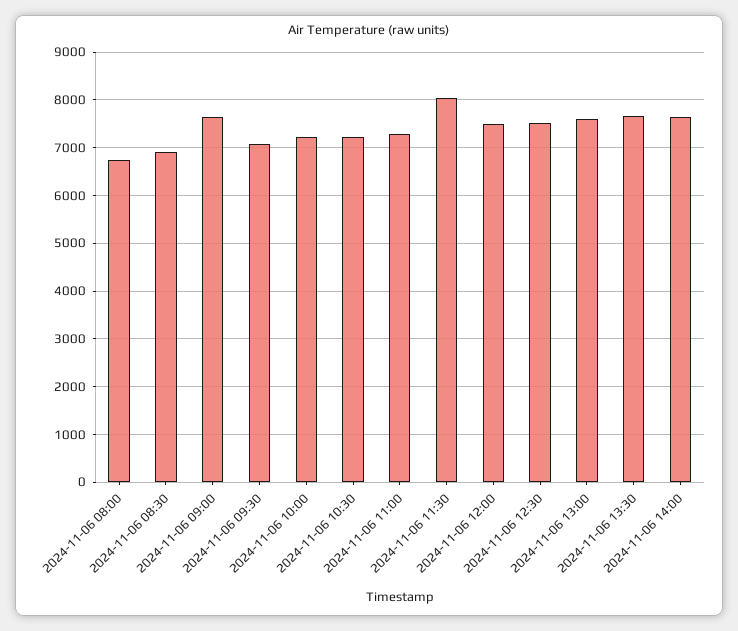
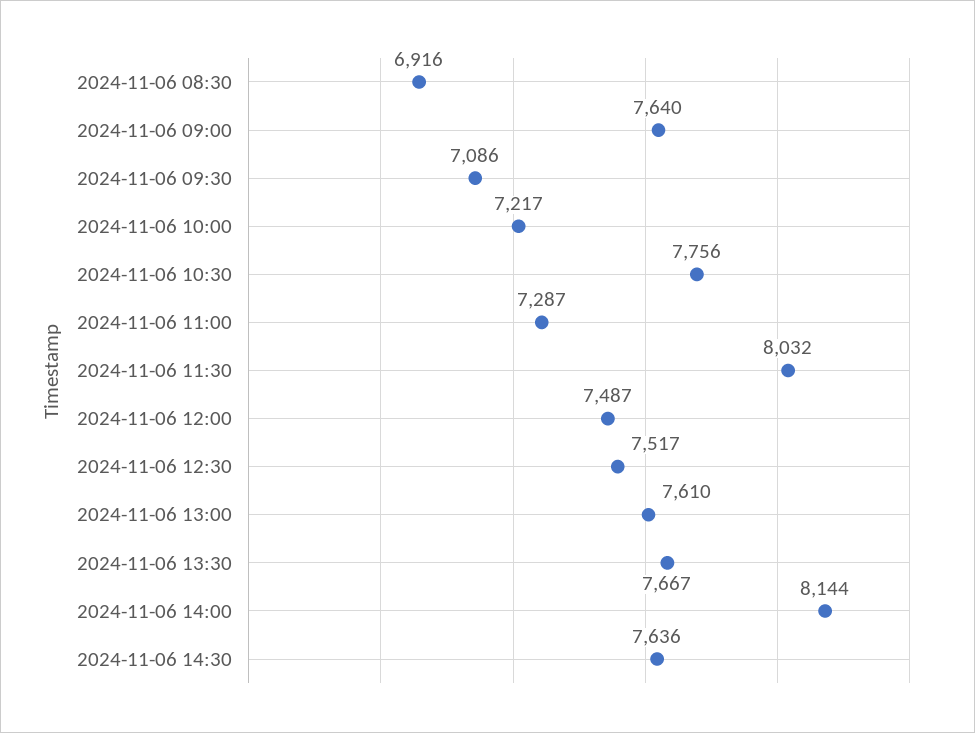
2024-11-06 08:00: 6800 -> none
2024-11-06 10:30: 7200 -> 7756
2024-11-06 14:00: 7600 -> 8144
2024-11-06 14:30: none -> 7636

